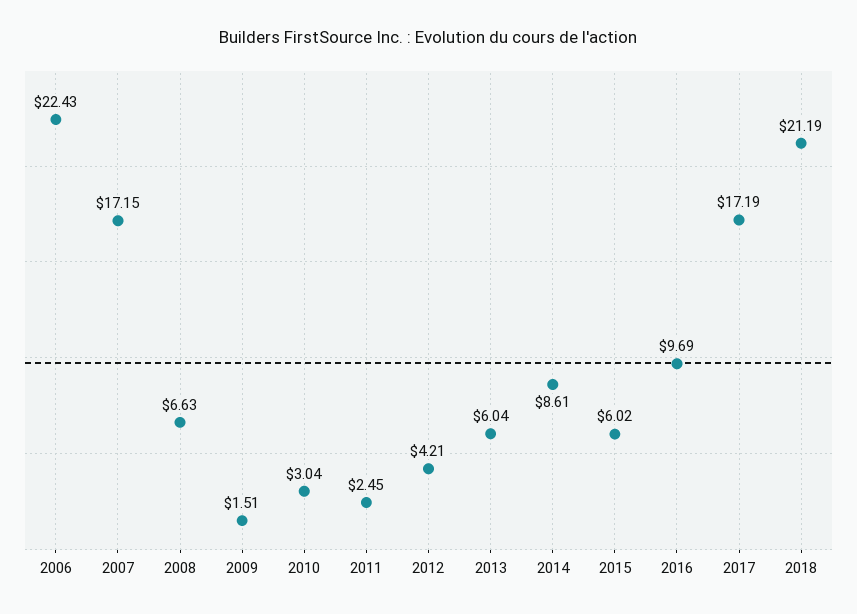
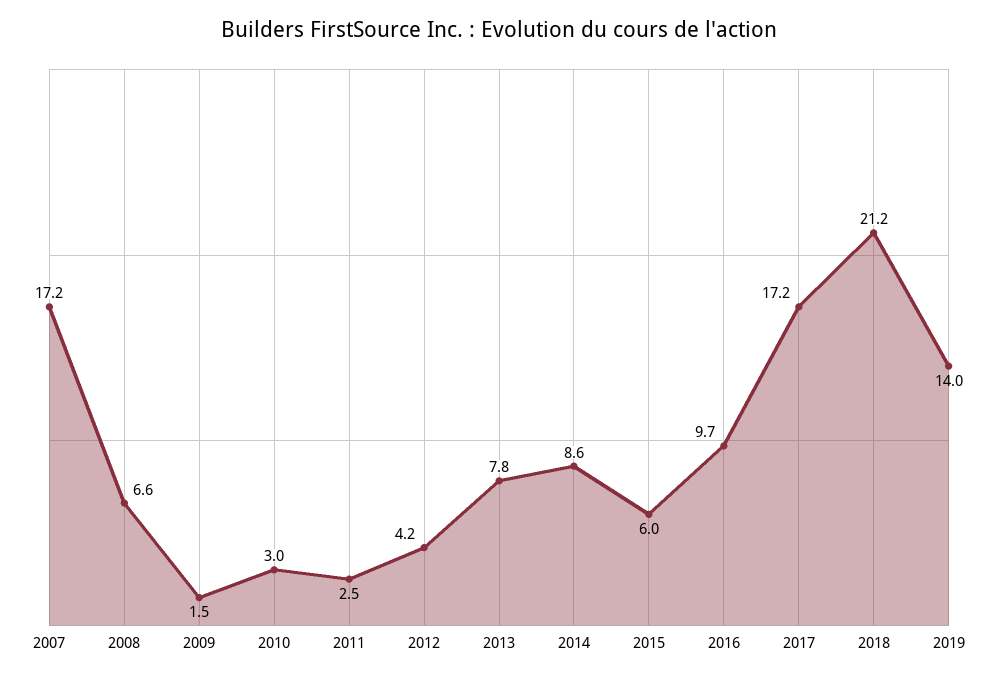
2006: 22.43 -> none
2013: 6.04 -> 7.8
2019: none -> 14

